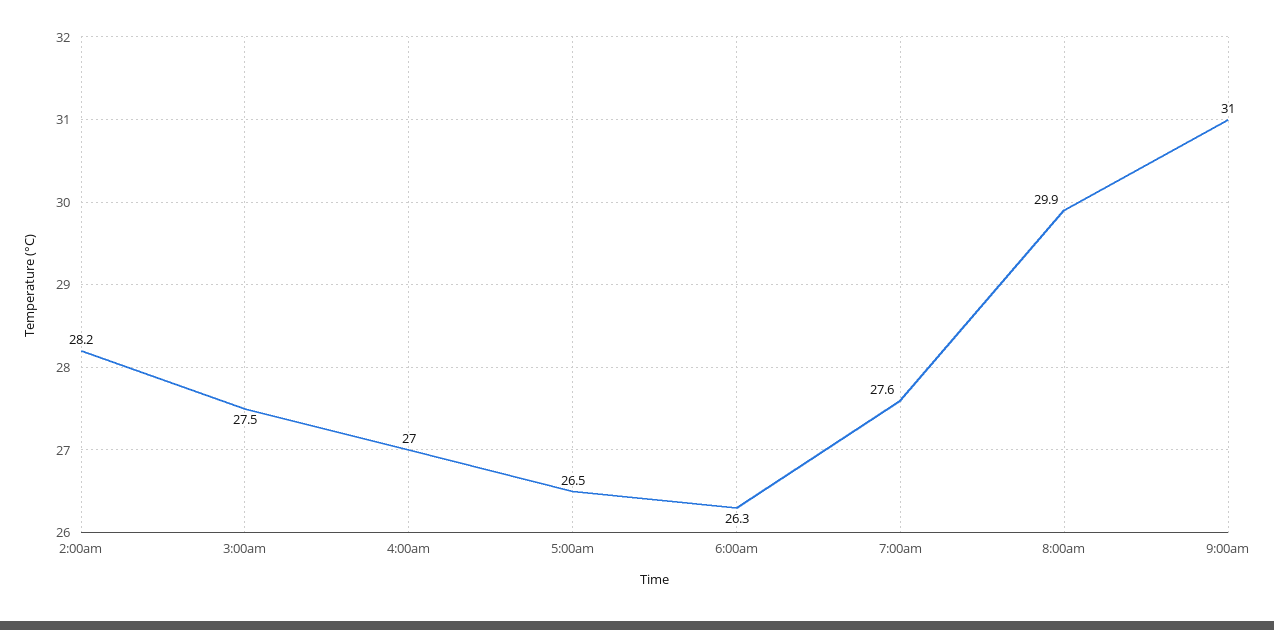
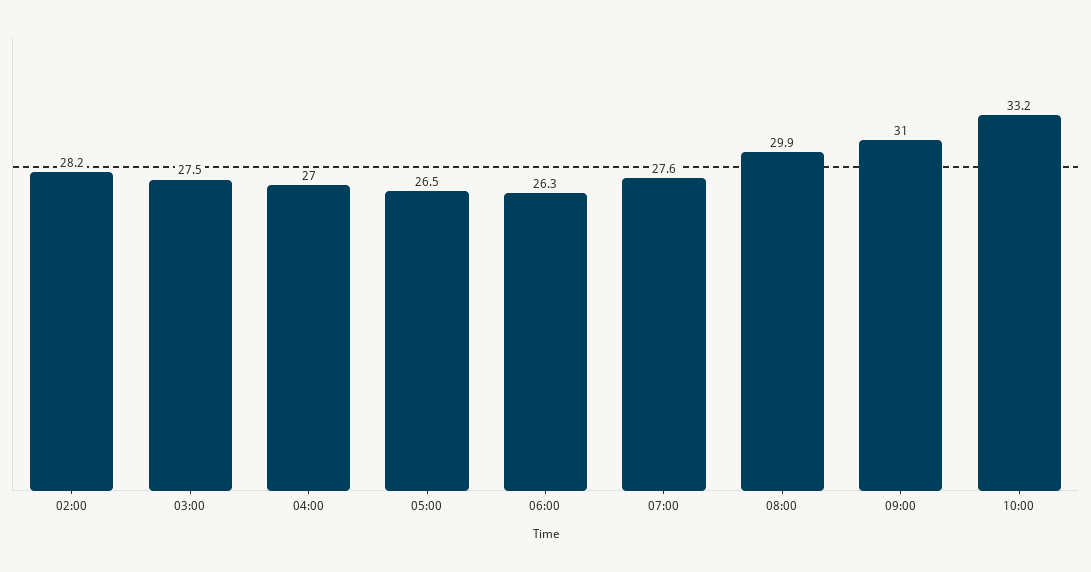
10:00: none -> 33.2

